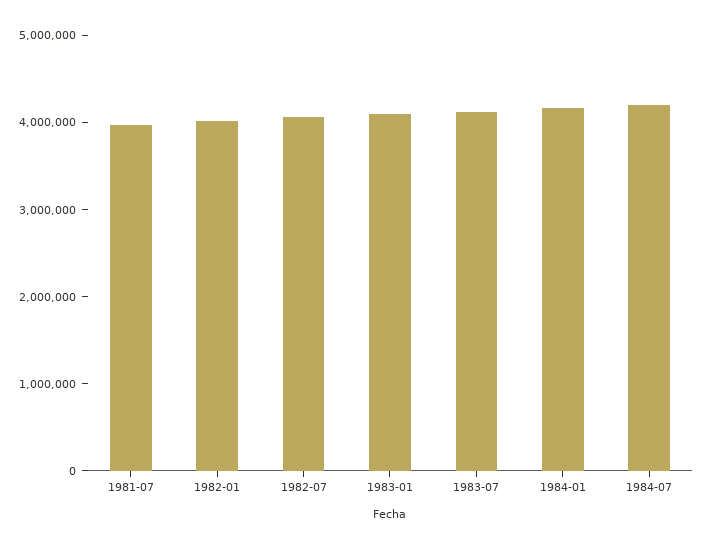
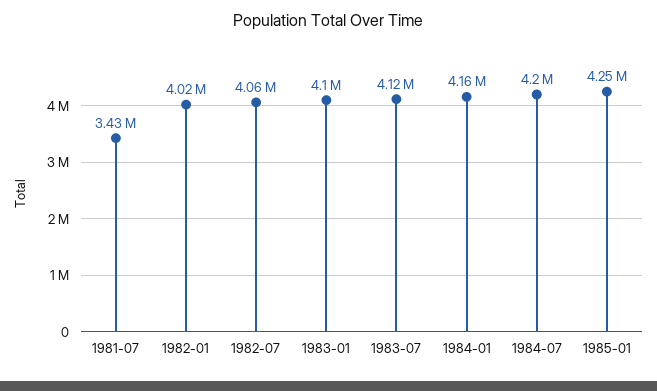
1981-07: 4000000 -> 3430000
1985-01: none -> 4250000

